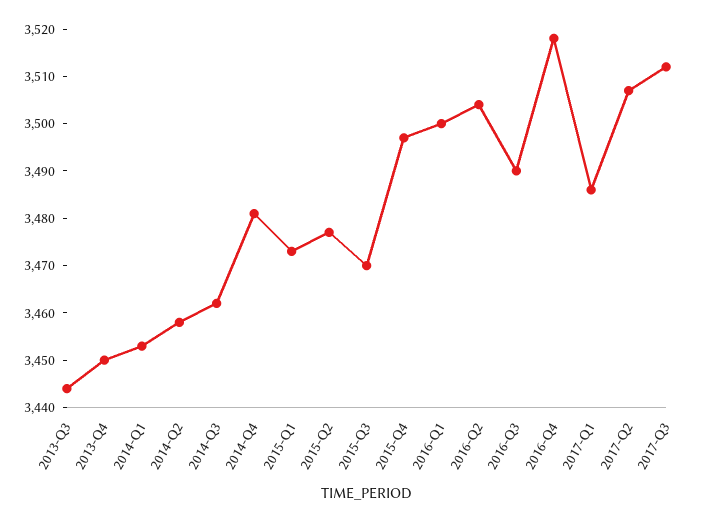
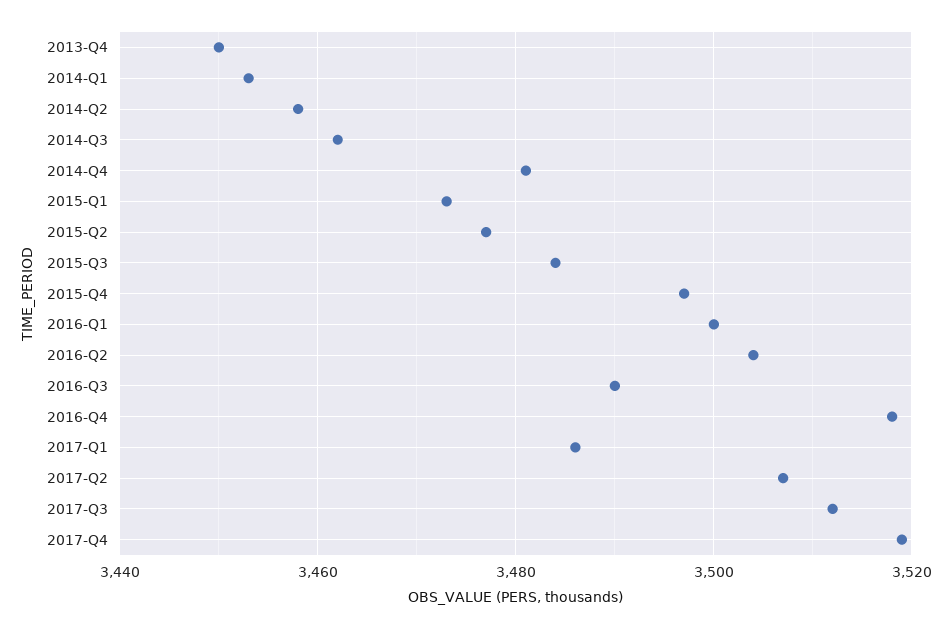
2013-Q3: 3445 -> none
2015-Q3: 3470 -> 3485
2017-Q4: none -> 3520

